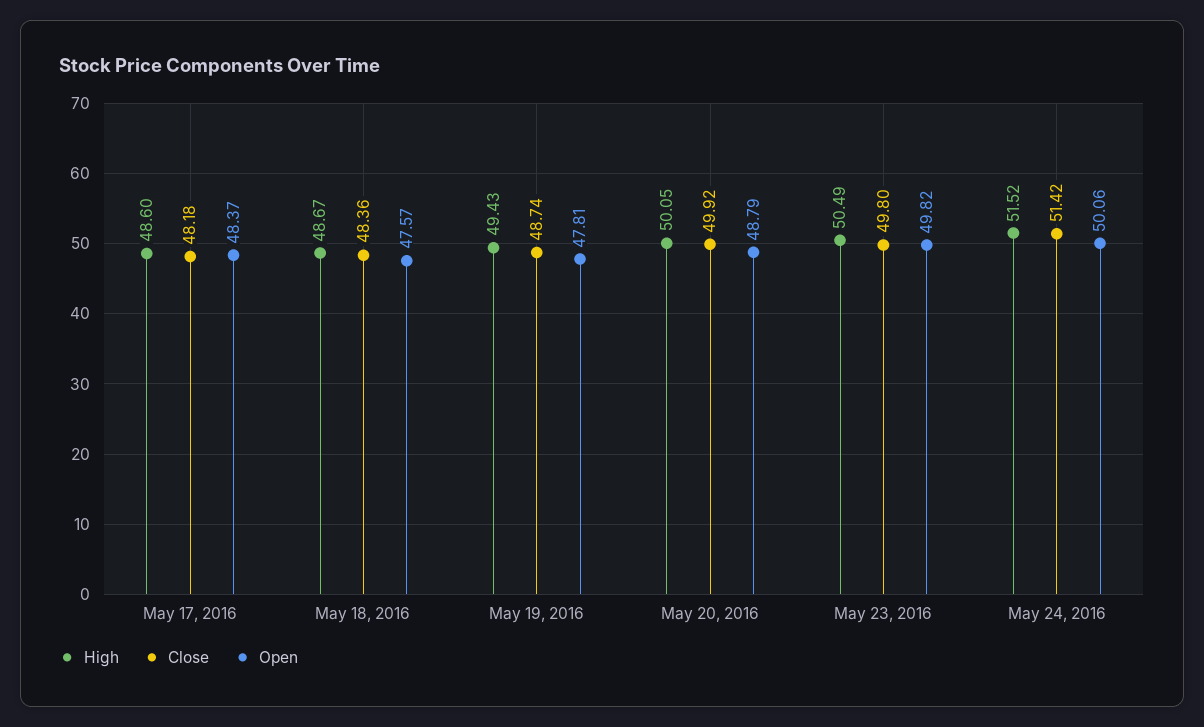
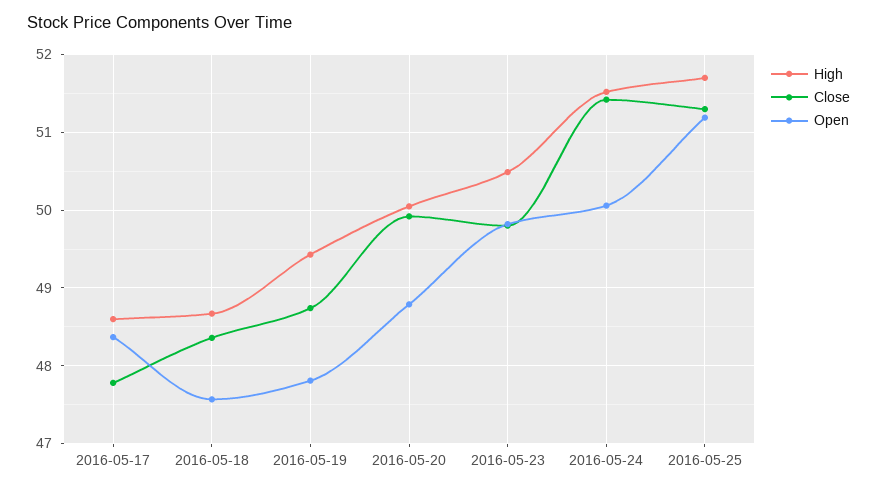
Close, May 17, 2016: 48.18 -> 47.8
High, 2016-05-25: none -> 51.7
Close, 2016-05-25: none -> 51.3
Open, 2016-05-25: none -> 51.2

